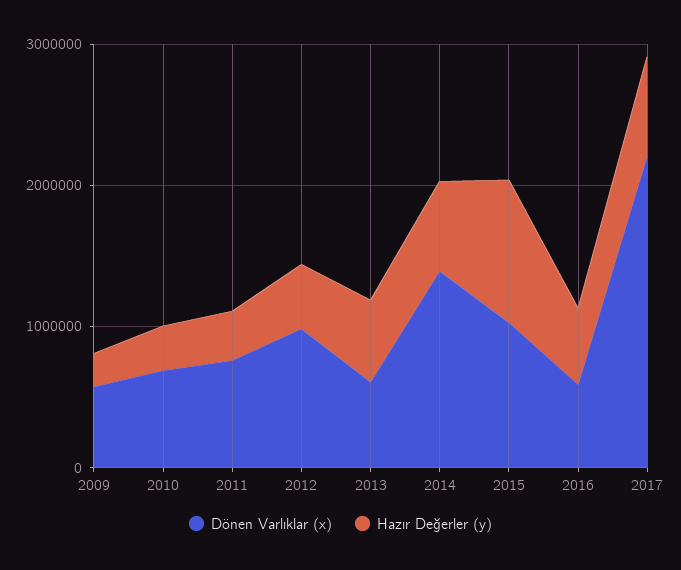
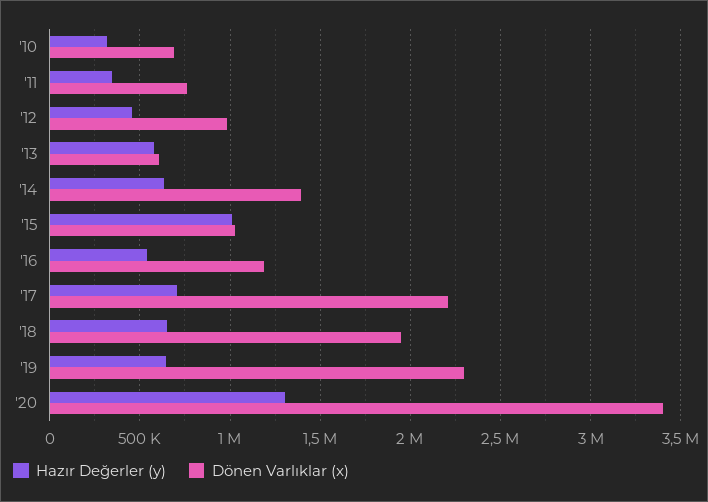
Dönen Varlıklar (x), 2009: 600000 -> none
Hazır Değerler (y), 2009: 200000 -> none
Dönen Varlıklar (x), 2016: 600000 -> 1200000
Hazır Değerler (y), '18: none -> 650000
Dönen Varlıklar (x), '18: none -> 1950000
Hazır Değerler (y), '19: none -> 650000
Dönen Varlıklar (x), '19: none -> 2300000
Hazır Değerler (y), '20: none -> 1300000
Dönen Varlıklar (x), '20: none -> 3400000

